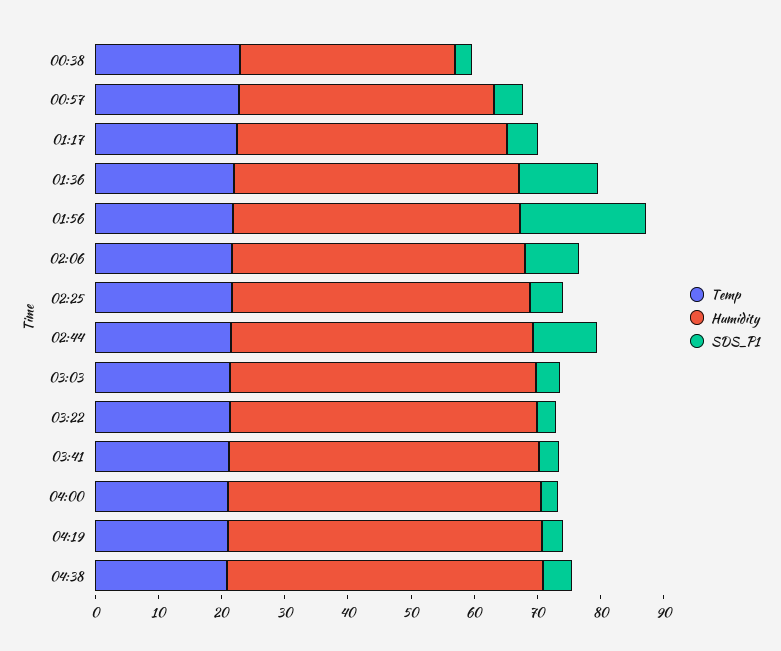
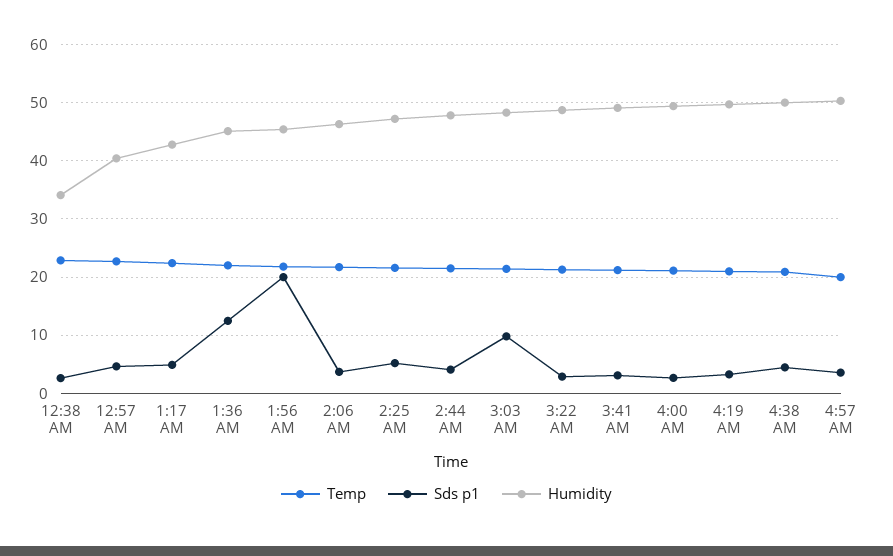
SDS_P1, 02:06: 8 -> 4
SDS_P1, 02:44: 10 -> 4
SDS_P1, 03:03: 4 -> 10
Temp, 4:57 AM: none -> 20
SDS_P1, 4:57 AM: none -> 4
Humidity, 4:57 AM: none -> 50

